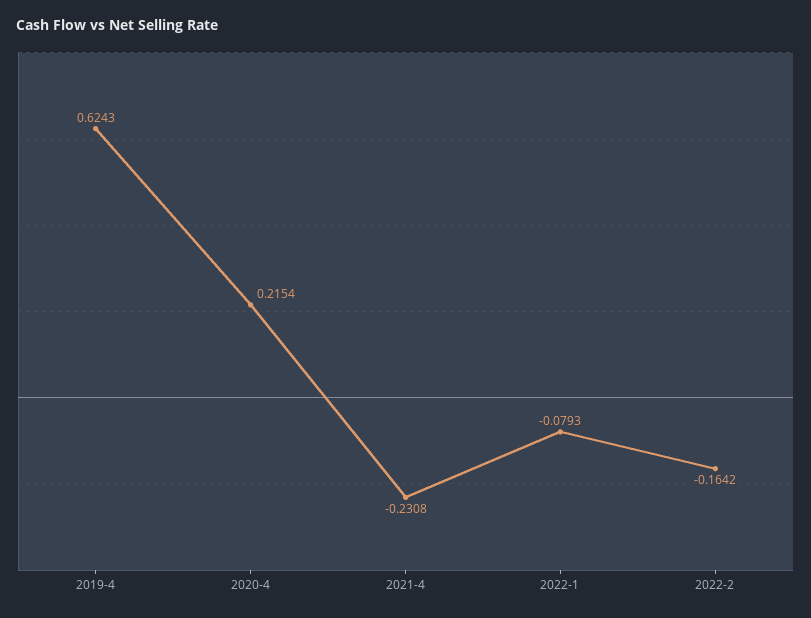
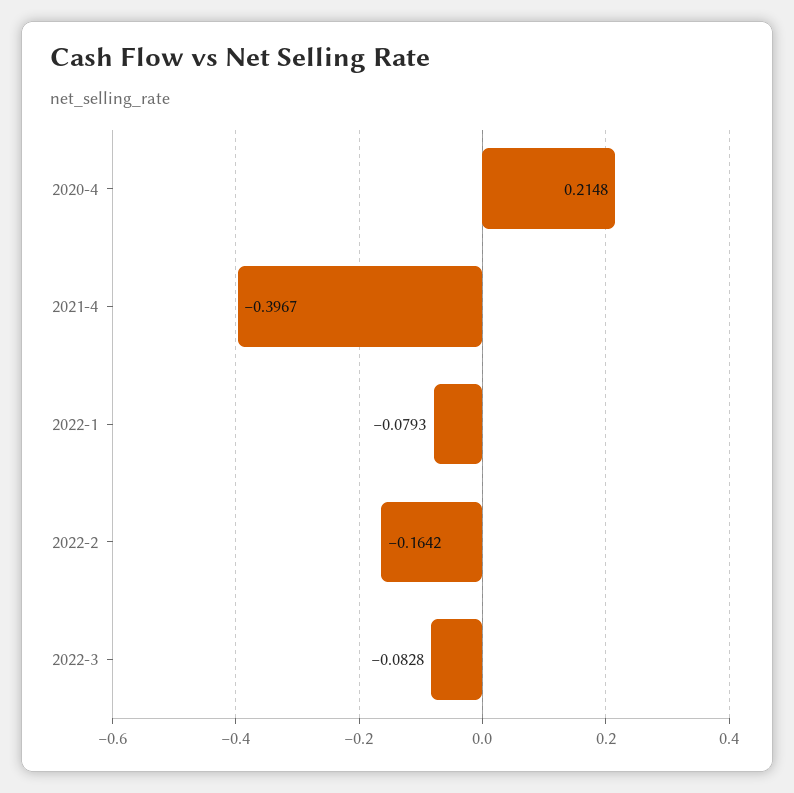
2019-4: 0.6243 -> none
2020-4: 0.2154 -> 0.2148
2021-4: -0.2308 -> -0.3967
2022-3: none -> -0.0828

